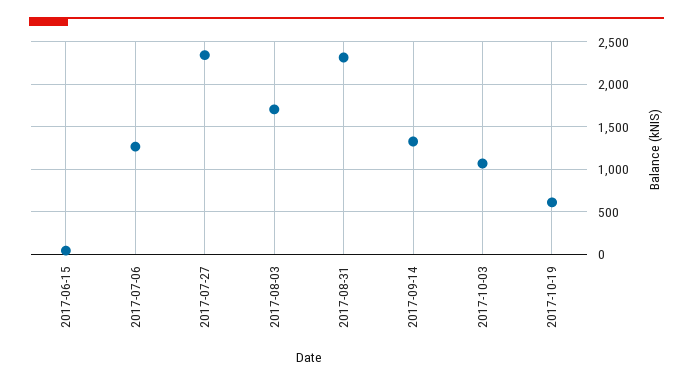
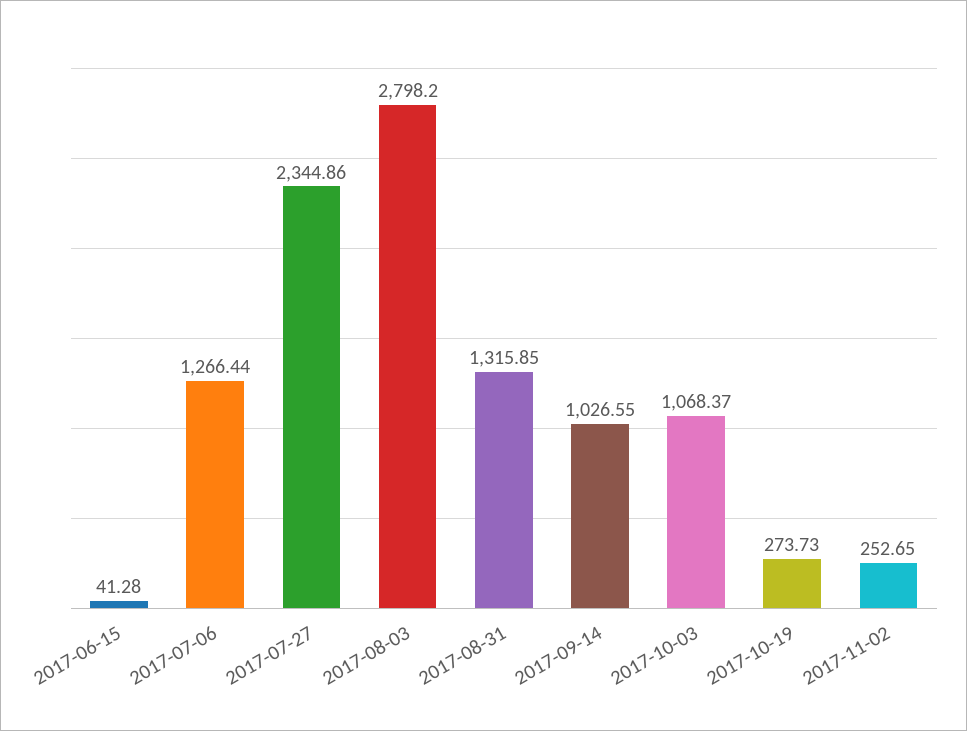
2017-08-03: 1700 -> 2798.2
2017-08-31: 2300 -> 1315.85
2017-09-14: 1300 -> 1026.55
2017-10-19: 600 -> 273.73
2017-11-02: none -> 252.65

